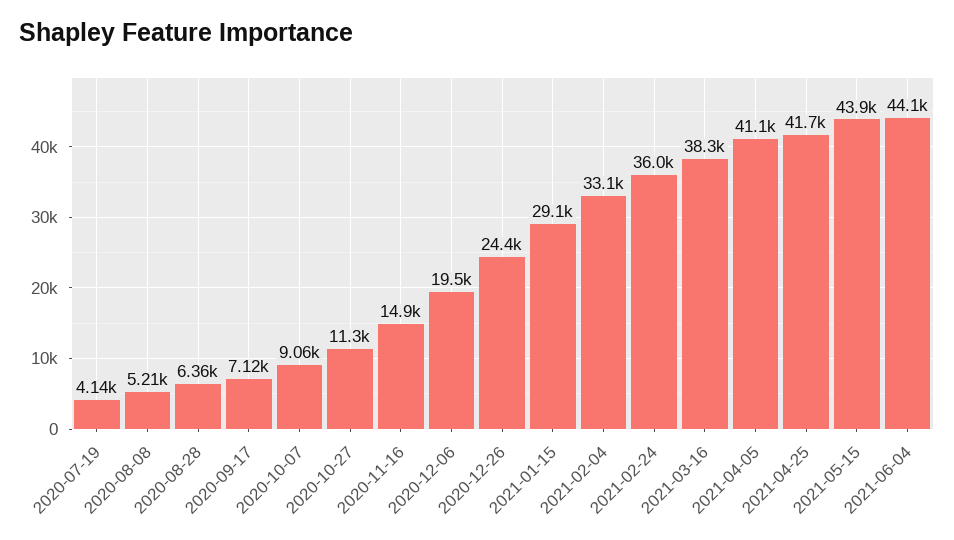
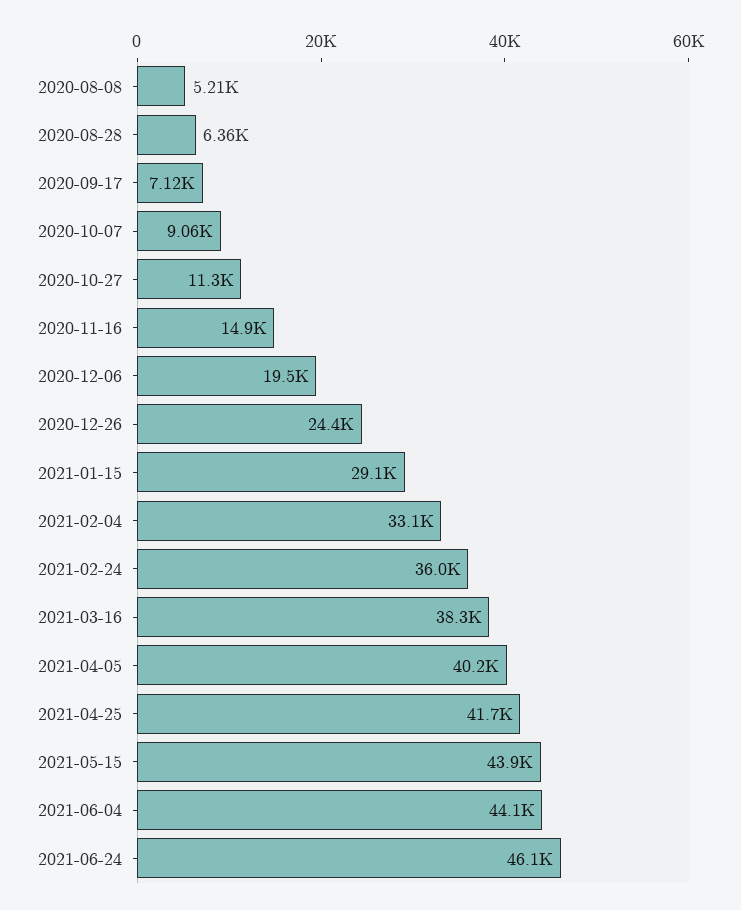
2020-07-19: 4140 -> none
2021-04-05: 41100 -> 40200
2021-06-24: none -> 46100

